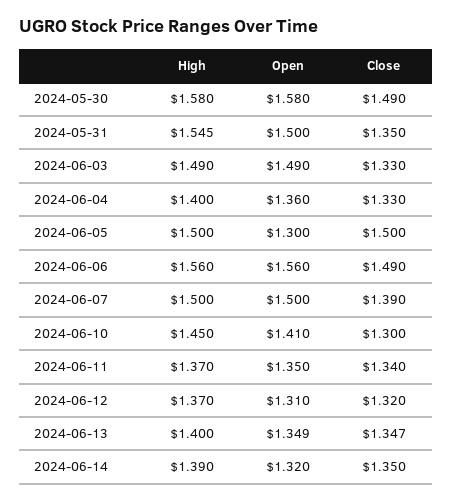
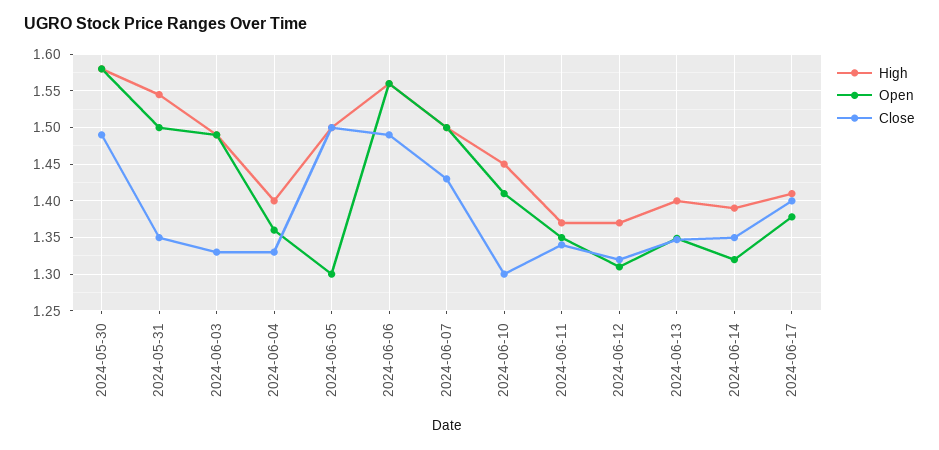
Close, 2024-06-07: 1.39 -> 1.43
High, 2024-06-17: none -> 1.41
Open, 2024-06-17: none -> 1.38
Close, 2024-06-17: none -> 1.4

